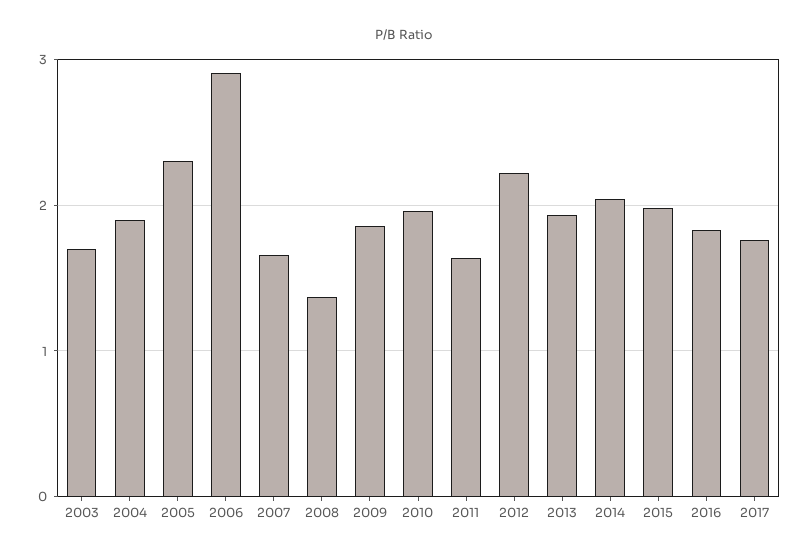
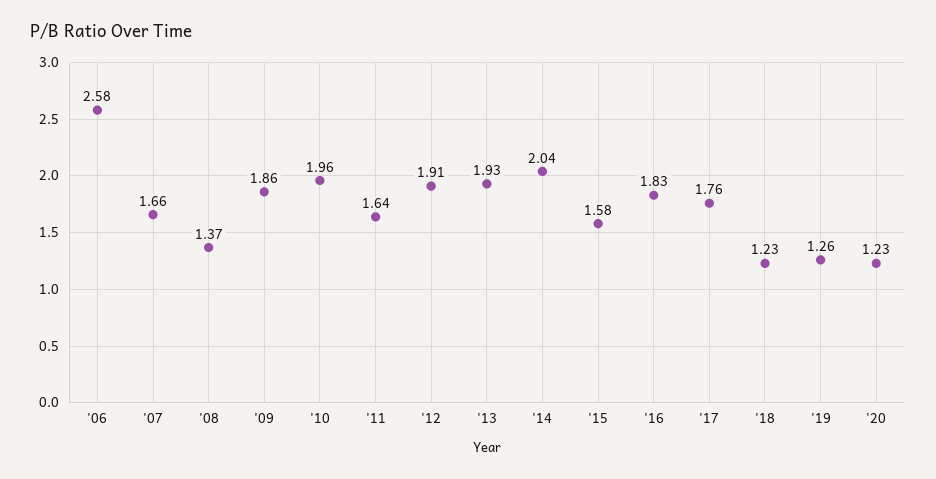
2003: 1.7 -> none
2004: 1.9 -> none
2005: 2.3 -> none
2006: 2.9 -> 2.58
2012: 2.2 -> 1.91
2015: 2 -> 1.58
'18: none -> 1.23
'19: none -> 1.26
'20: none -> 1.23

